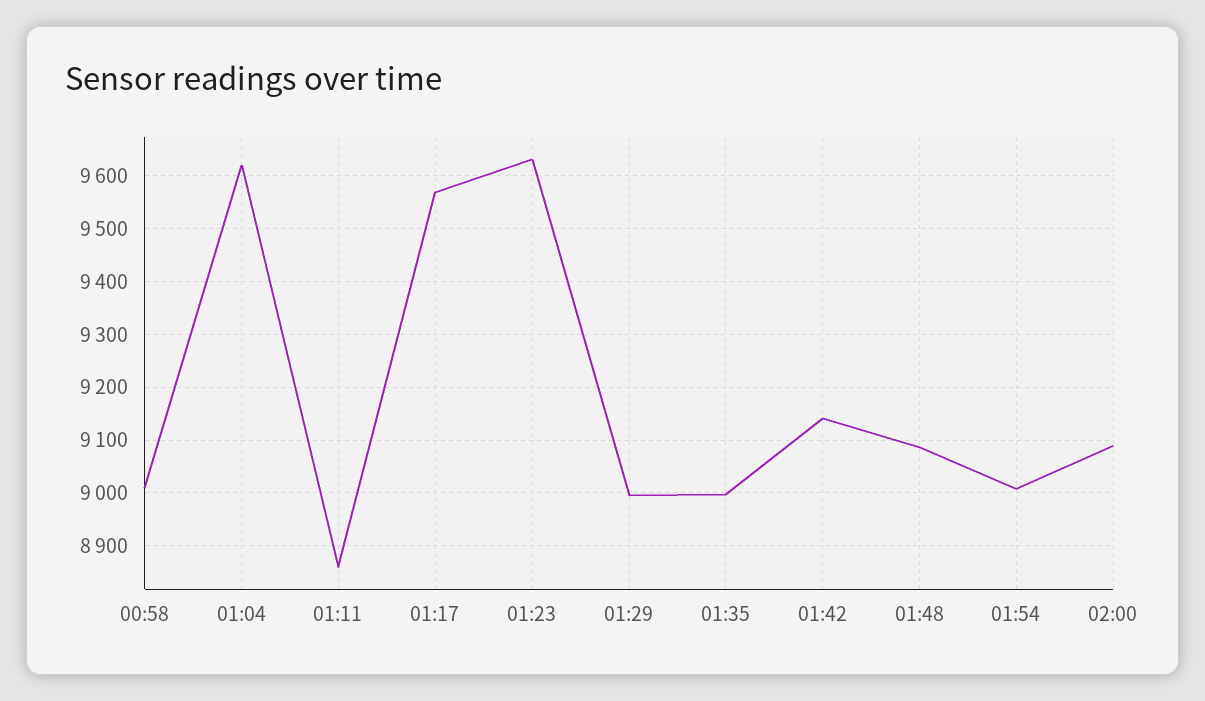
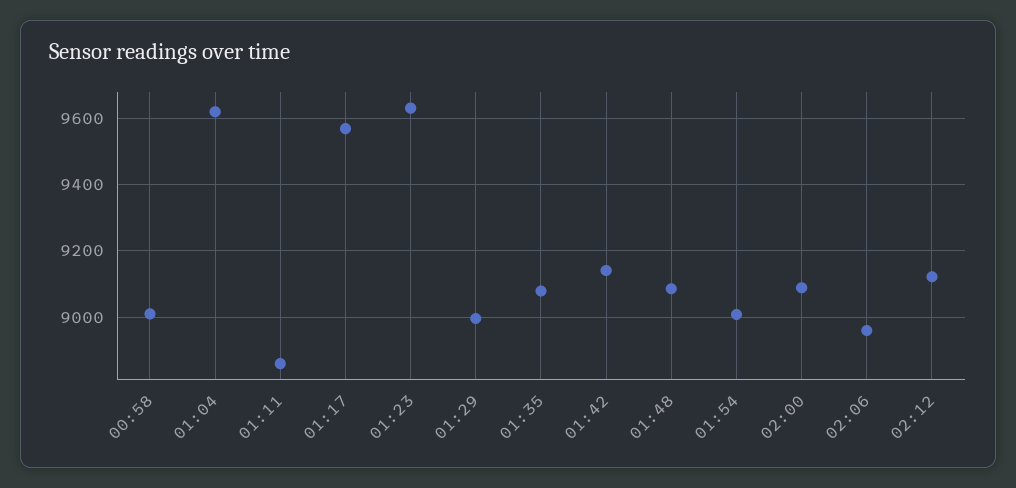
01:35: 9000 -> 9080
02:06: none -> 8960
02:12: none -> 9120

